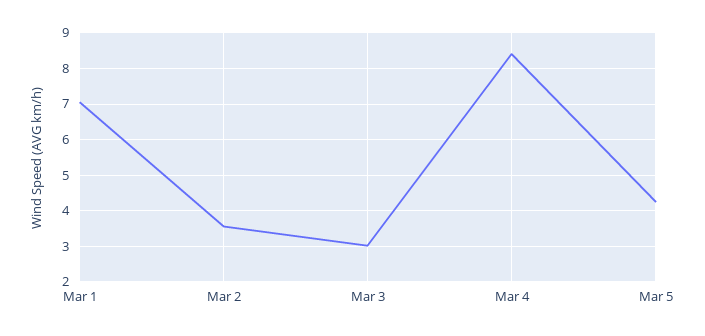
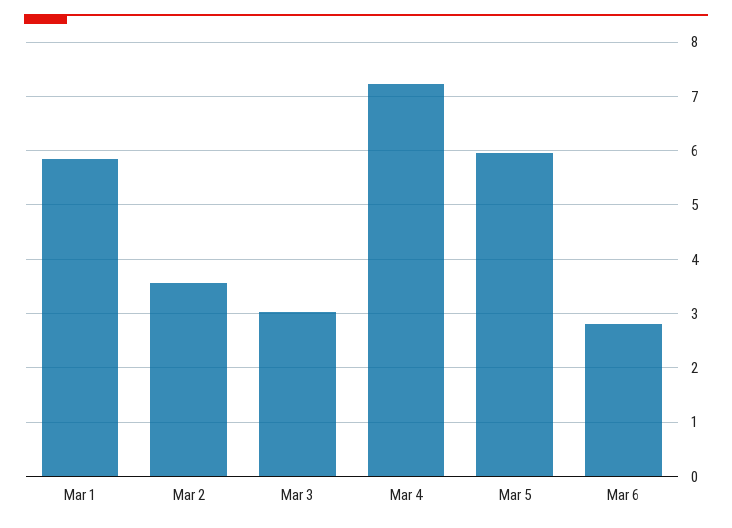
Mar 1: 7 -> 5.8
Mar 4: 8.4 -> 7.2
Mar 5: 4.2 -> 6
Mar 6: none -> 2.8

